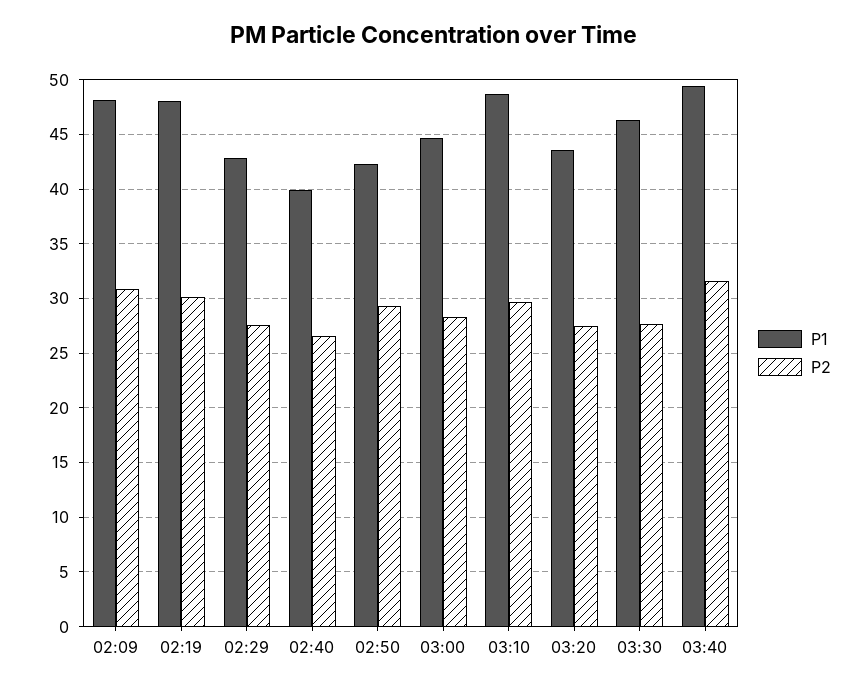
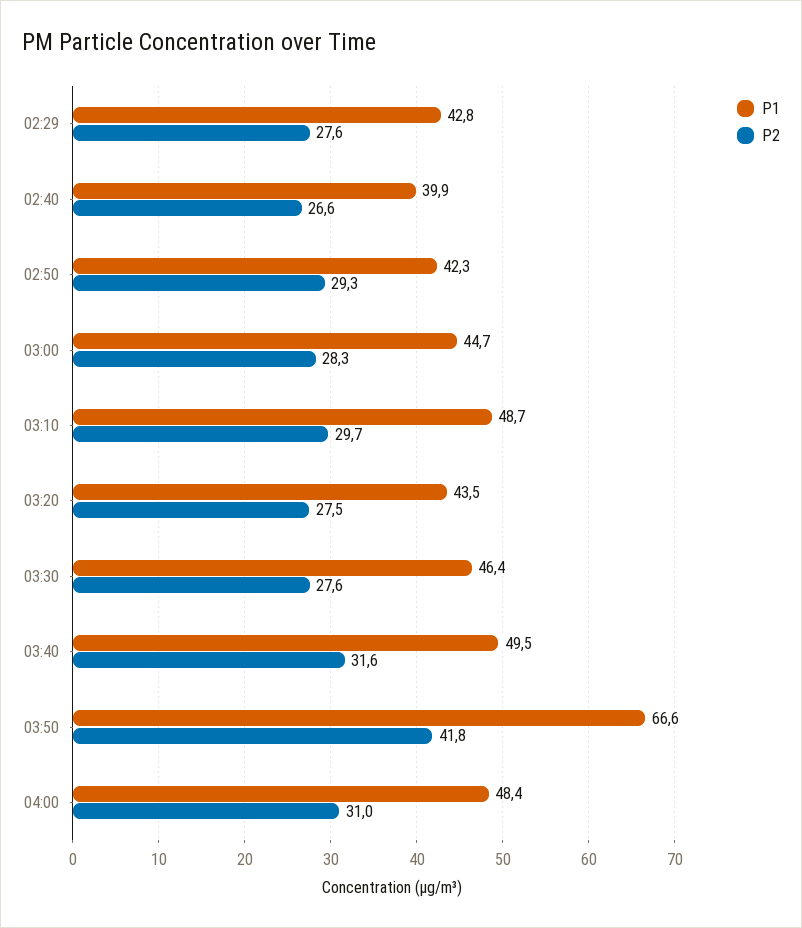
P1, 02:09: 48 -> none
P2, 02:09: 31 -> none
P1, 02:19: 48 -> none
P2, 02:19: 30 -> none
P1, 03:50: none -> 66.6
P2, 03:50: none -> 41.8
P1, 04:00: none -> 48.4
P2, 04:00: none -> 31

